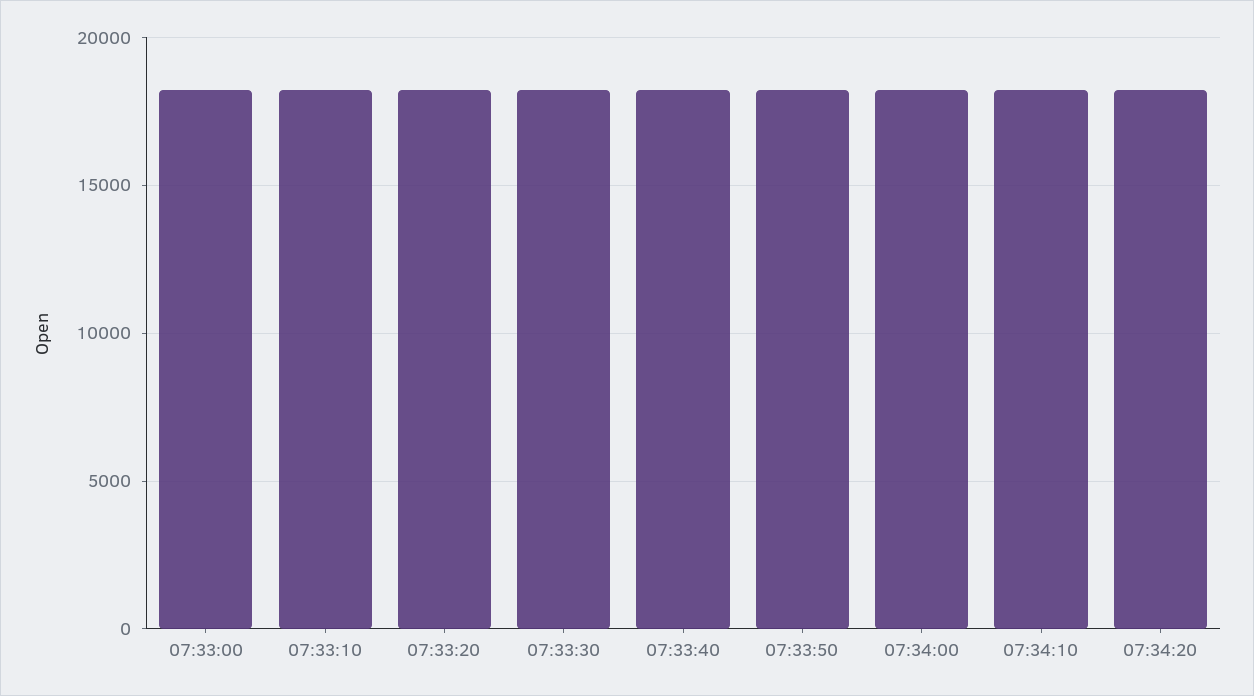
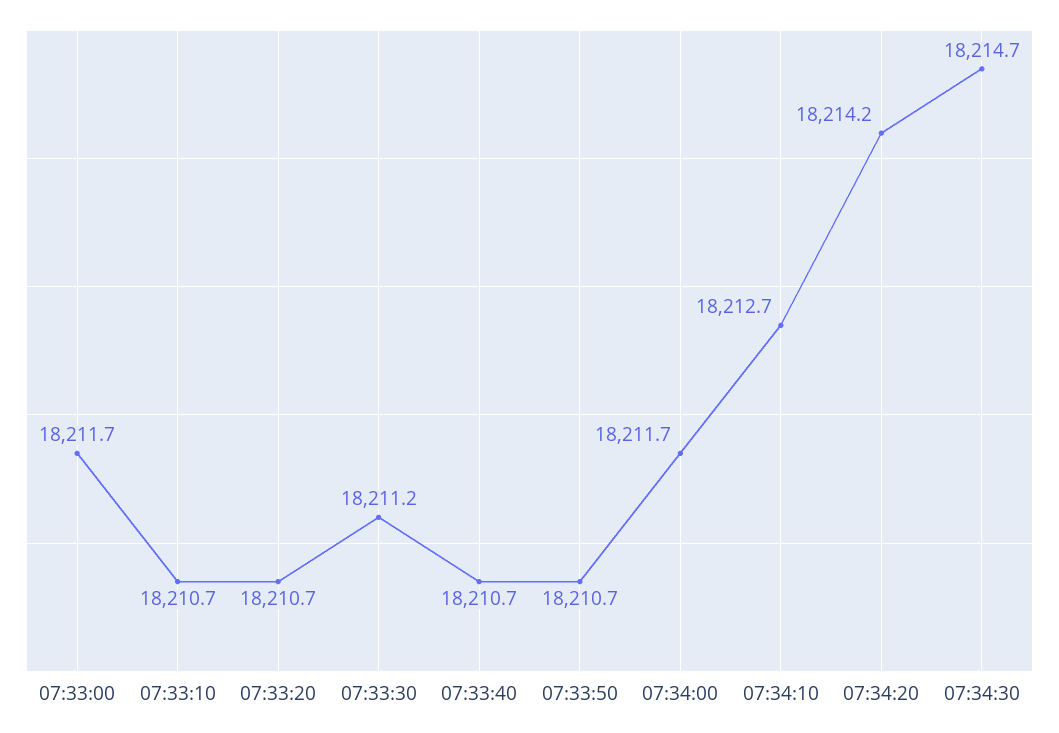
07:34:30: none -> 18214.7

